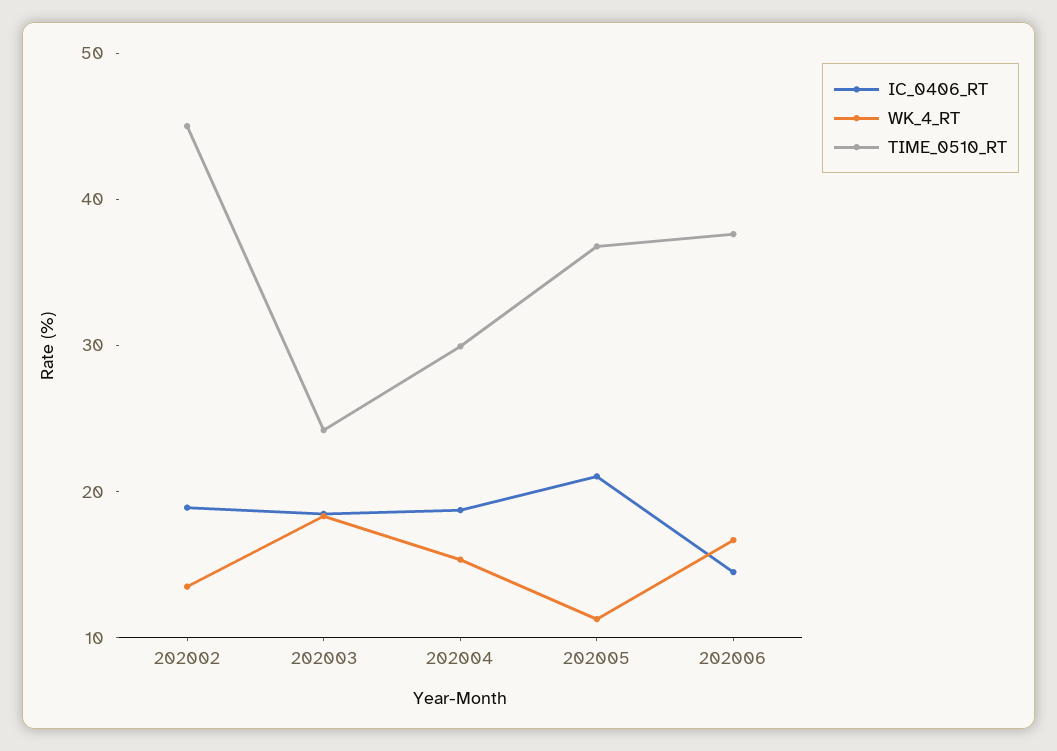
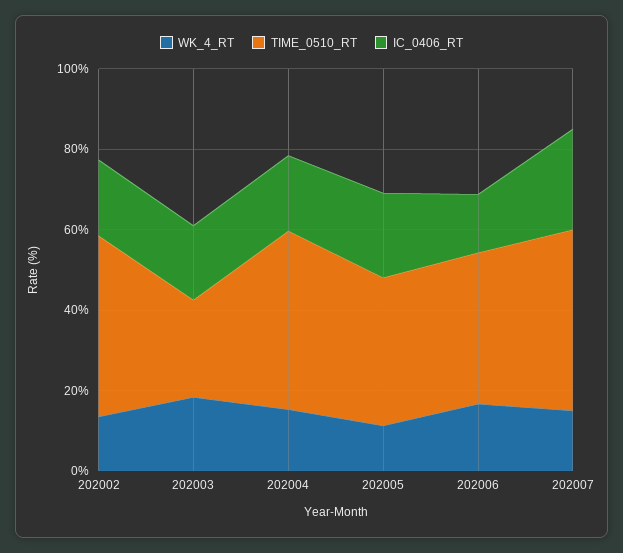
TIME_0510_RT, 202004: 30 -> 45
WK_4_RT, 202007: none -> 15
TIME_0510_RT, 202007: none -> 45
IC_0406_RT, 202007: none -> 25

